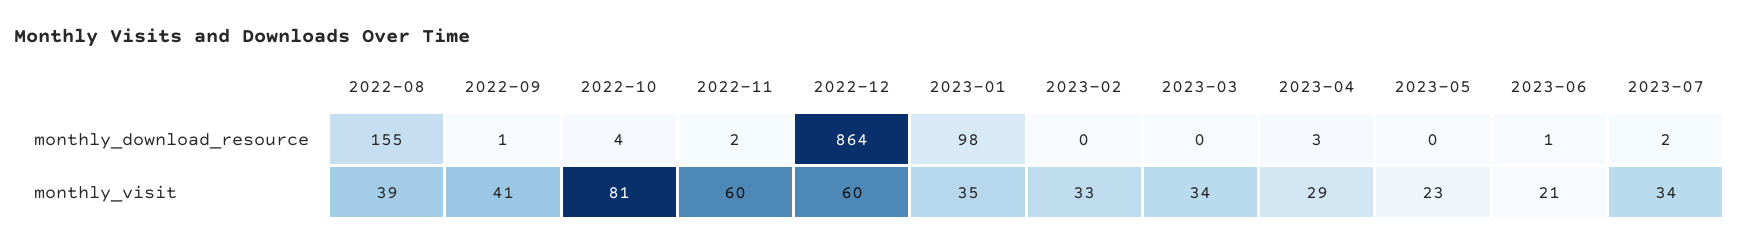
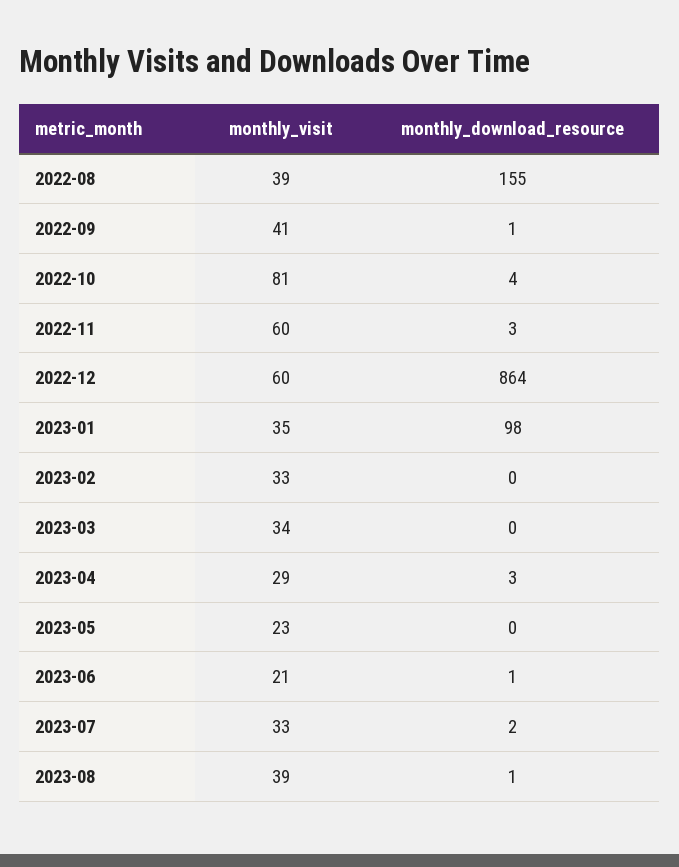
2022-11, monthly_download_resource: 2 -> 3
2023-07, monthly_visit: 34 -> 33
2023-08, monthly_visit: none -> 39
2023-08, monthly_download_resource: none -> 1

